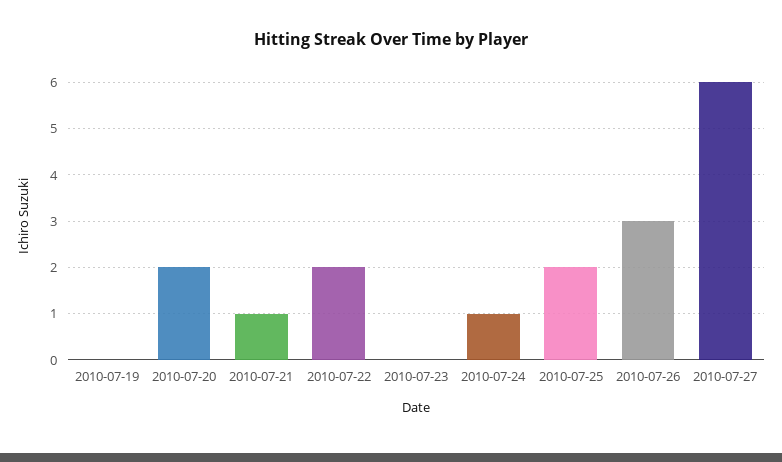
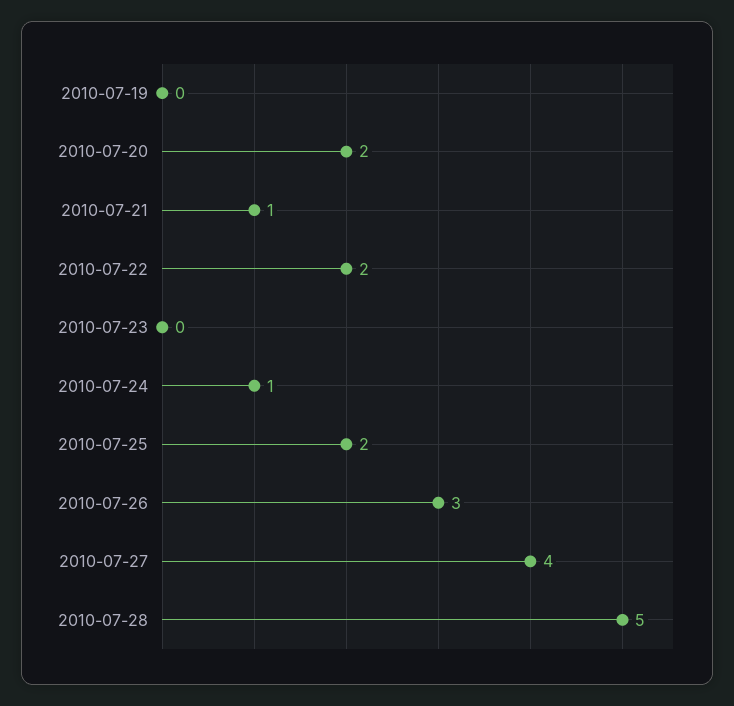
2010-07-27: 6 -> 4
2010-07-28: none -> 5

